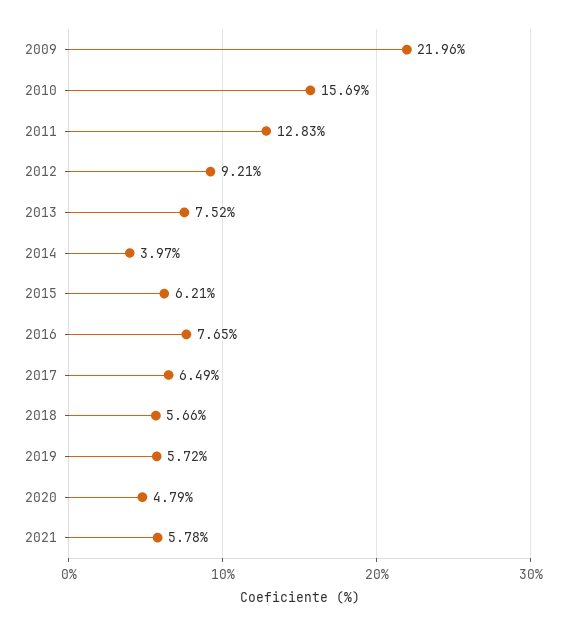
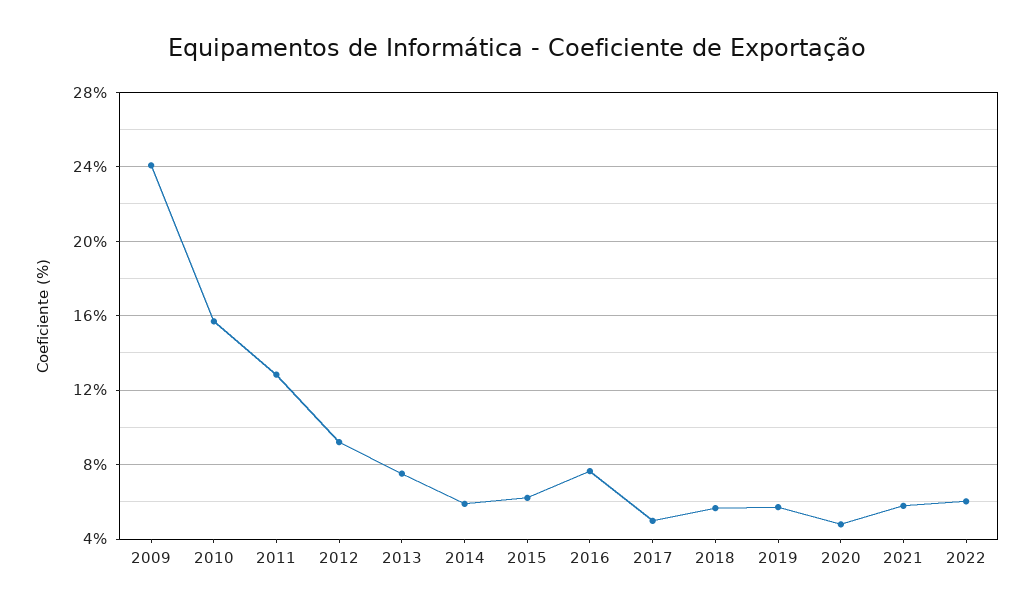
2009: 21.96 -> 24
2014: 3.97 -> 6
2017: 6.49 -> 5
2022: none -> 6

